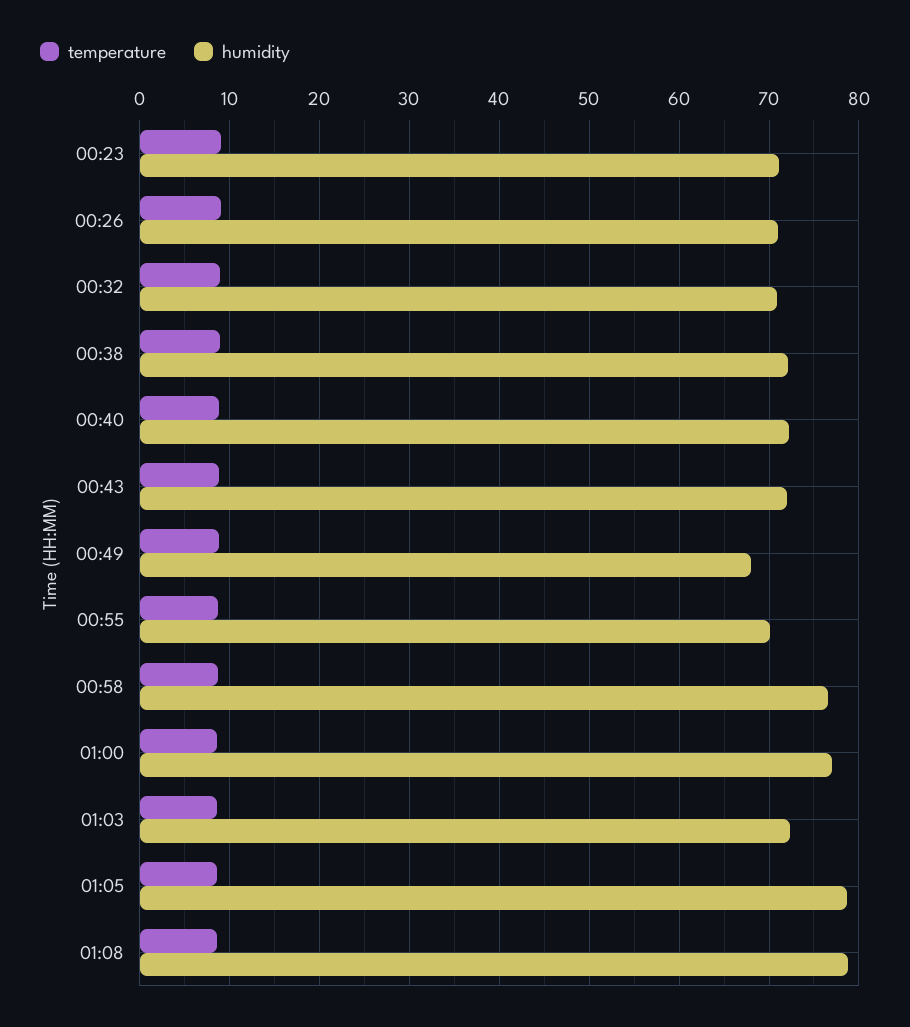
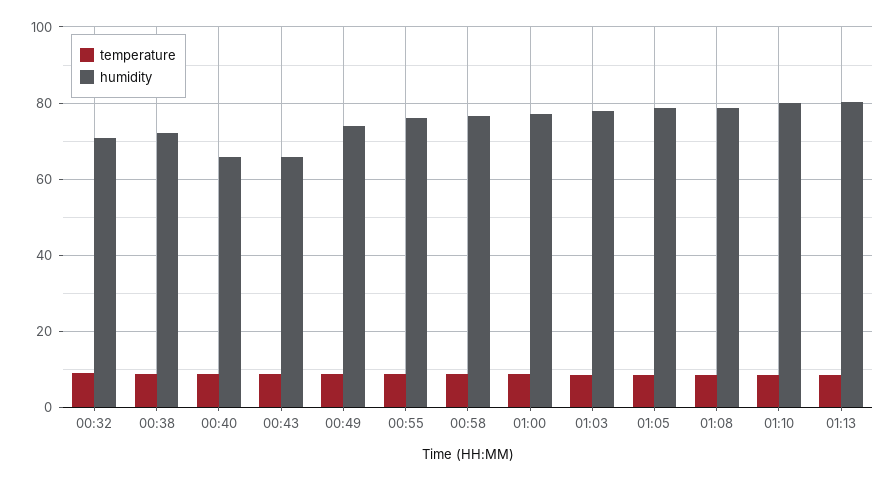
temperature, 00:23: 9 -> none
humidity, 00:23: 71 -> none
temperature, 00:26: 9 -> none
humidity, 00:26: 71 -> none
humidity, 00:40: 72 -> 66
humidity, 00:43: 72 -> 66
humidity, 00:49: 68 -> 74
humidity, 00:55: 70 -> 76
humidity, 01:03: 72 -> 78
temperature, 01:10: none -> 8
humidity, 01:10: none -> 80
temperature, 01:13: none -> 8
humidity, 01:13: none -> 80

